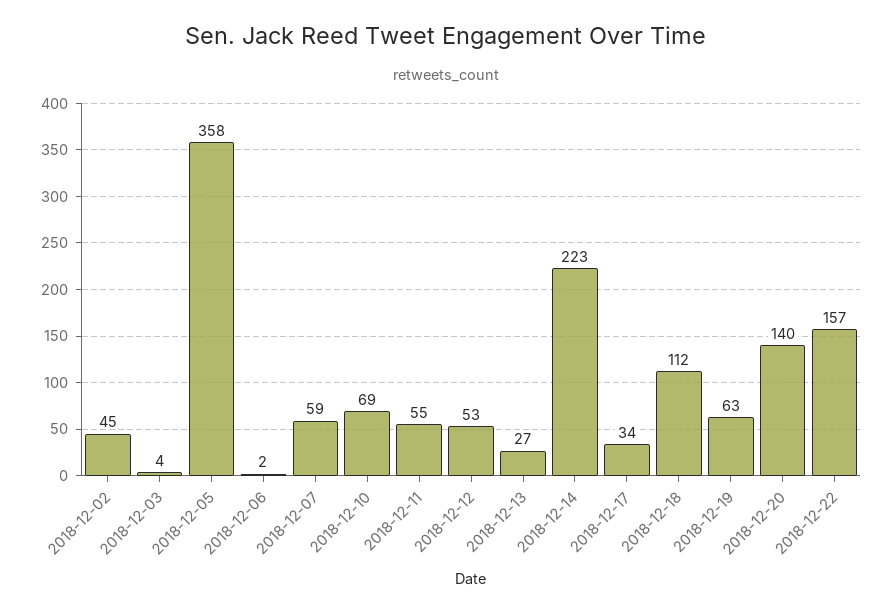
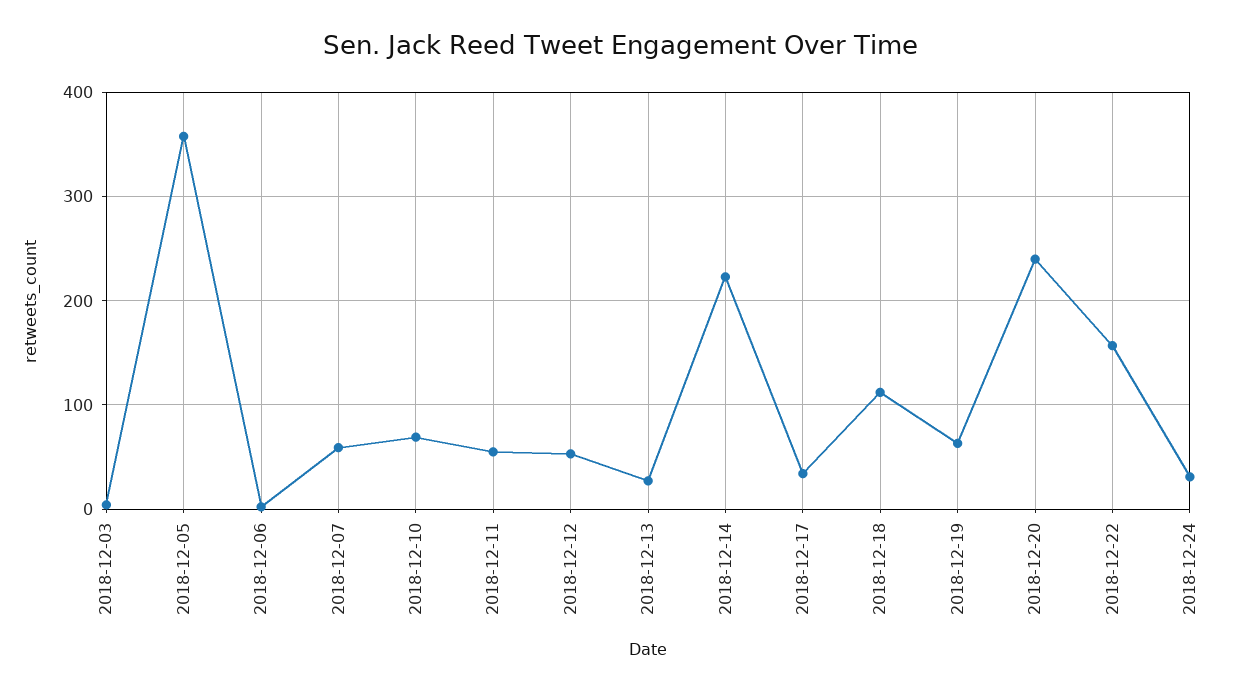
2018-12-02: 45 -> none
2018-12-20: 140 -> 240
2018-12-24: none -> 30

